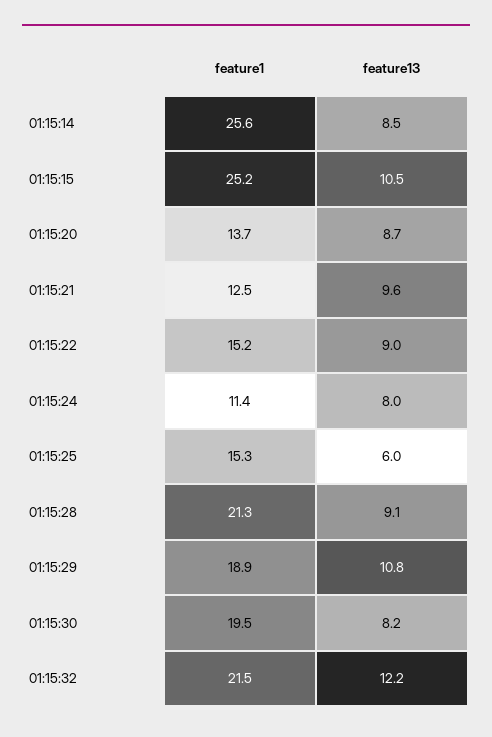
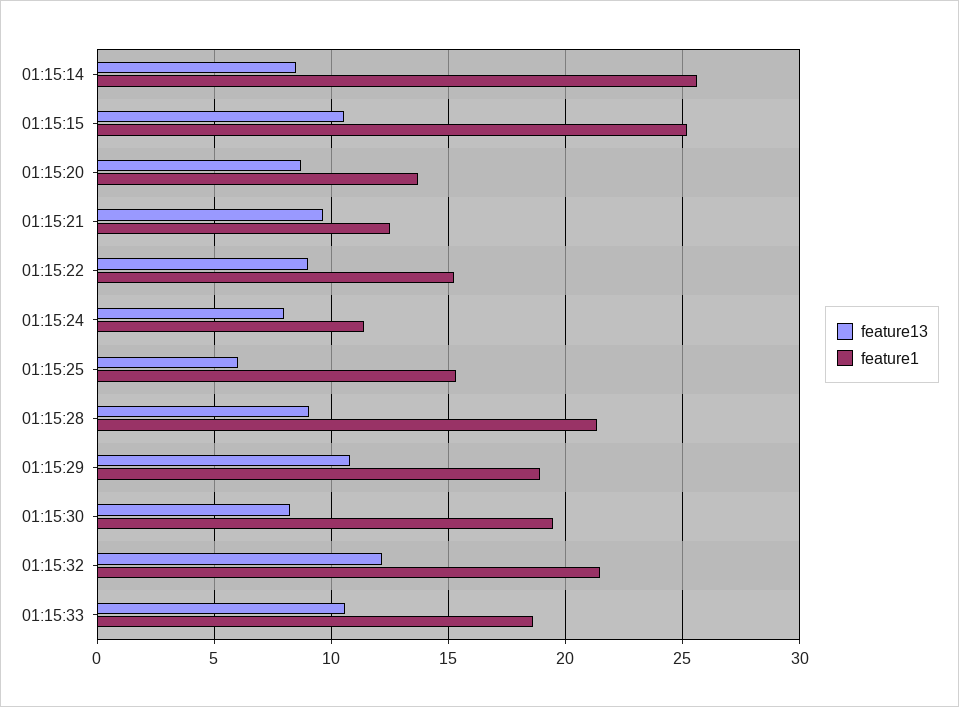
feature13, 01:15:33: none -> 10.5
feature1, 01:15:33: none -> 18.5

